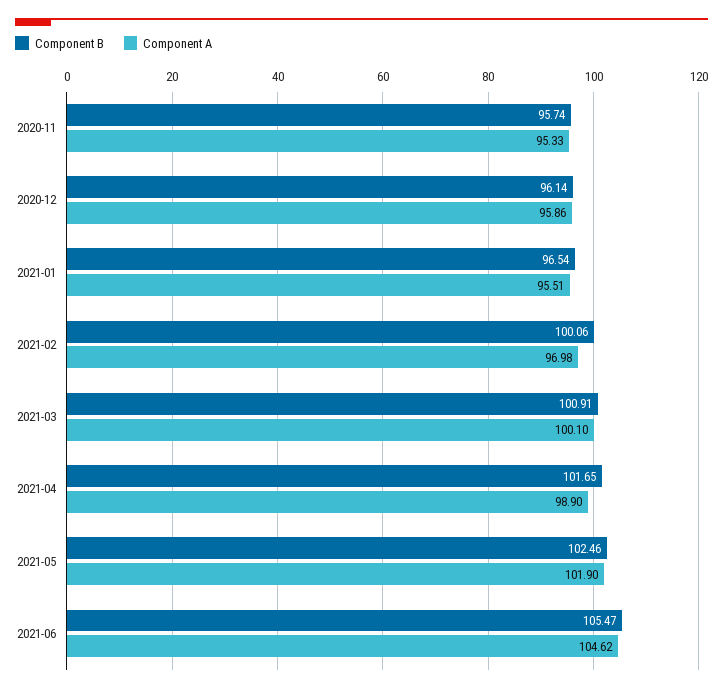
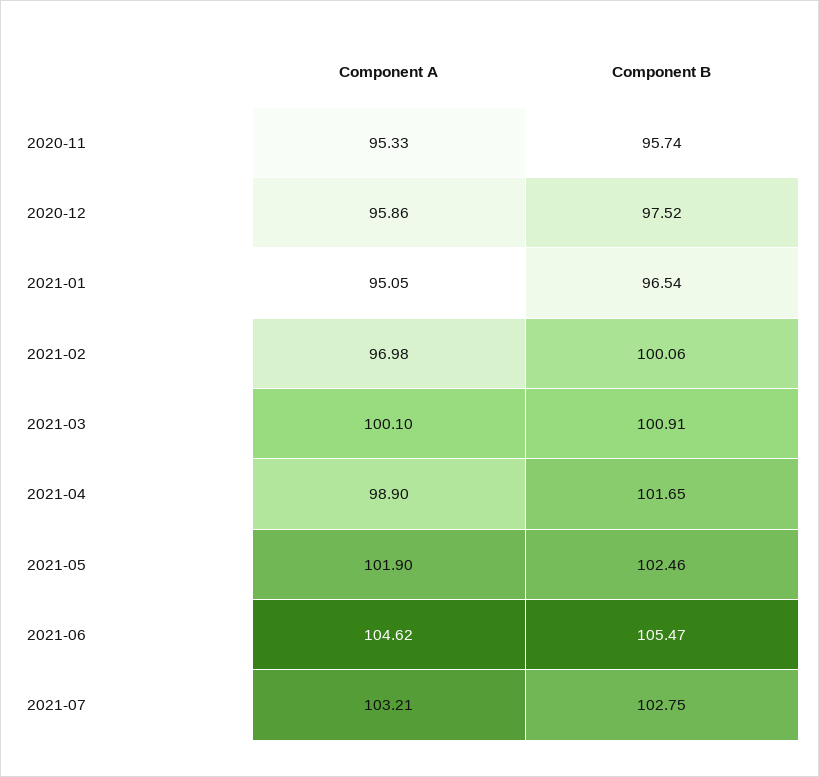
Component B, 2020-12: 96.14 -> 97.52
Component A, 2021-01: 95.51 -> 95.05
Component A, 2021-07: none -> 103.21
Component B, 2021-07: none -> 102.75

